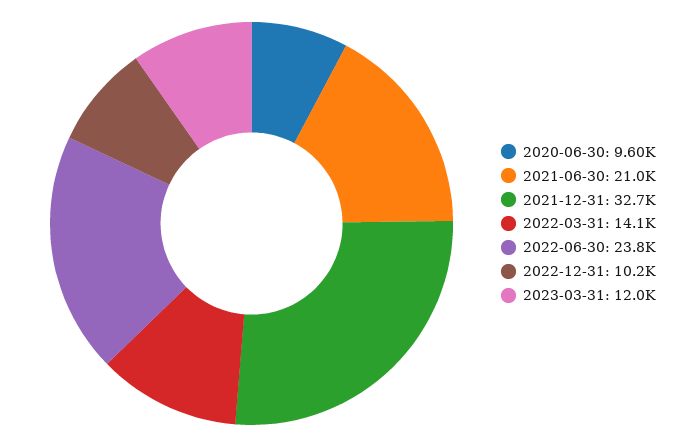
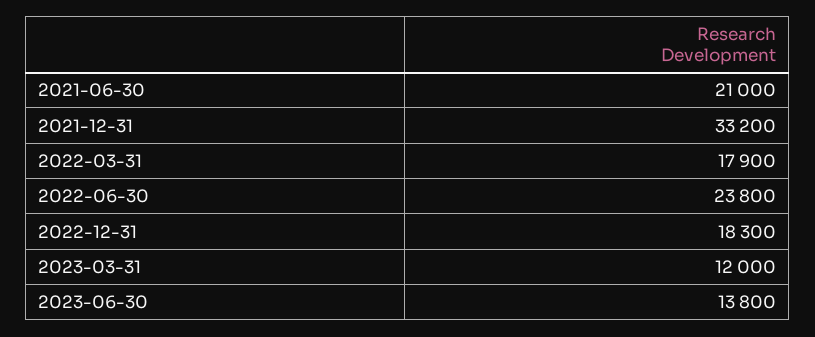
2020-06-30: 9600 -> none
2021-12-31: 32700 -> 33200
2022-03-31: 14100 -> 17900
2022-12-31: 10200 -> 18300
2023-06-30: none -> 13800

